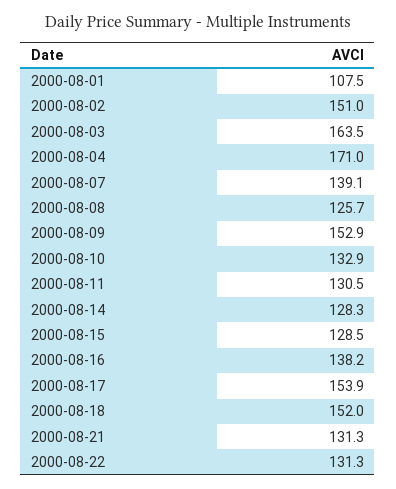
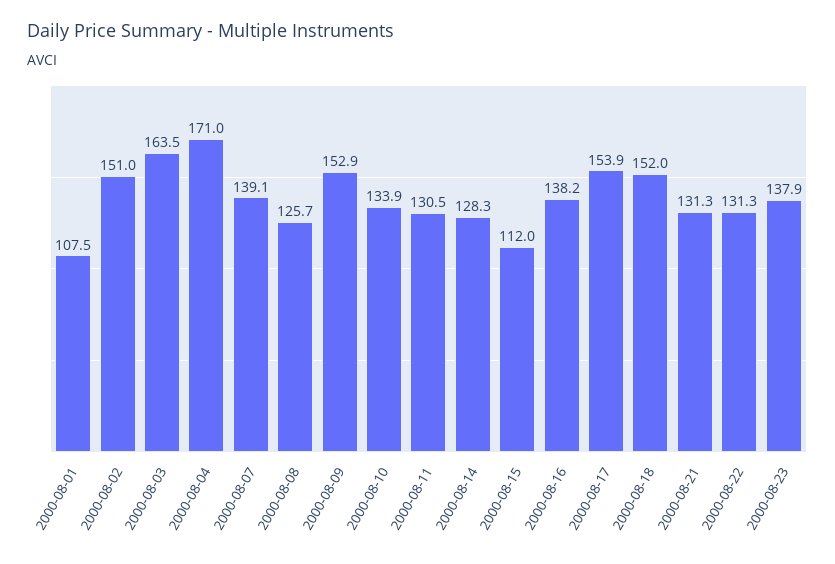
2000-08-10: 132.9 -> 133.9
2000-08-15: 128.5 -> 112
2000-08-23: none -> 137.9

